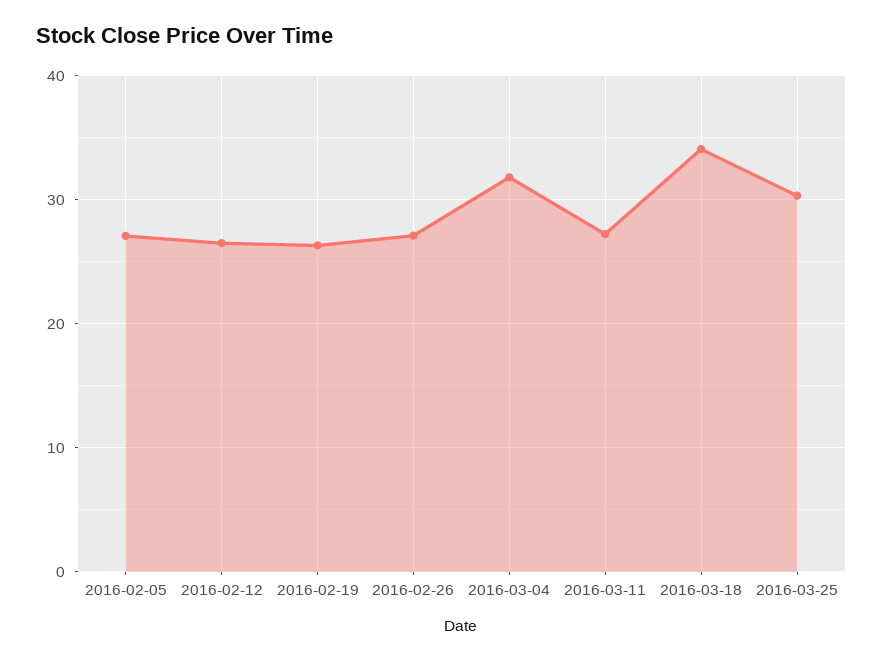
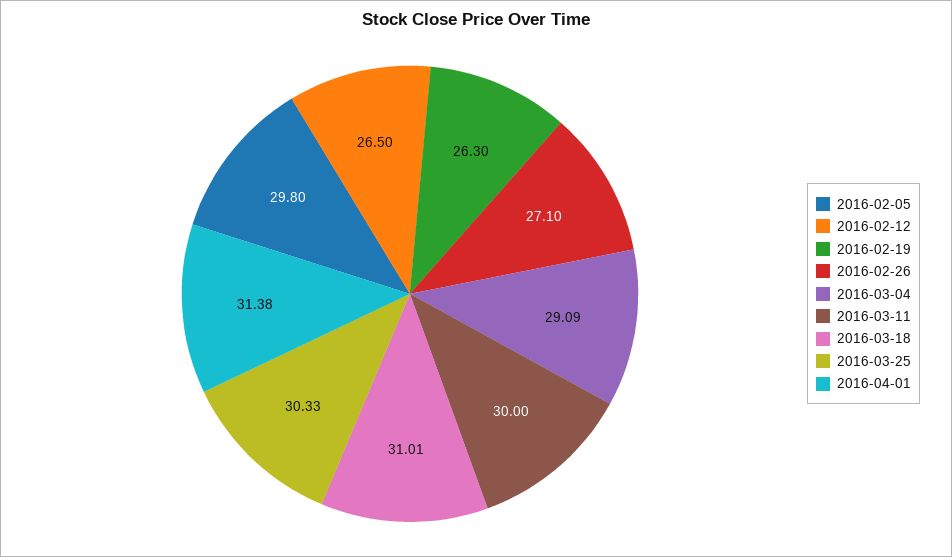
2016-02-05: 27 -> 29.8
2016-03-04: 32 -> 29.09
2016-03-11: 27 -> 30
2016-03-18: 34 -> 31.01
2016-04-01: none -> 31.38

